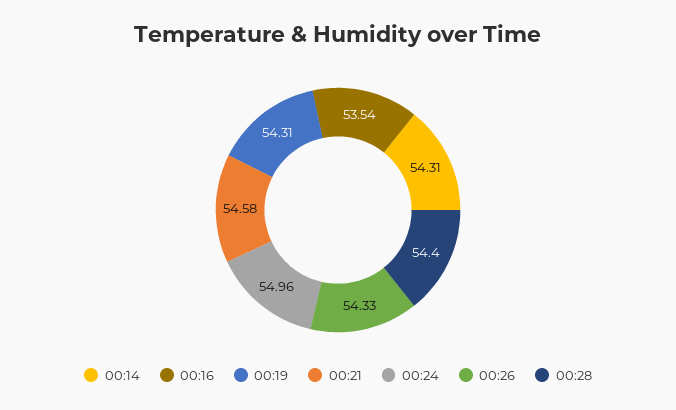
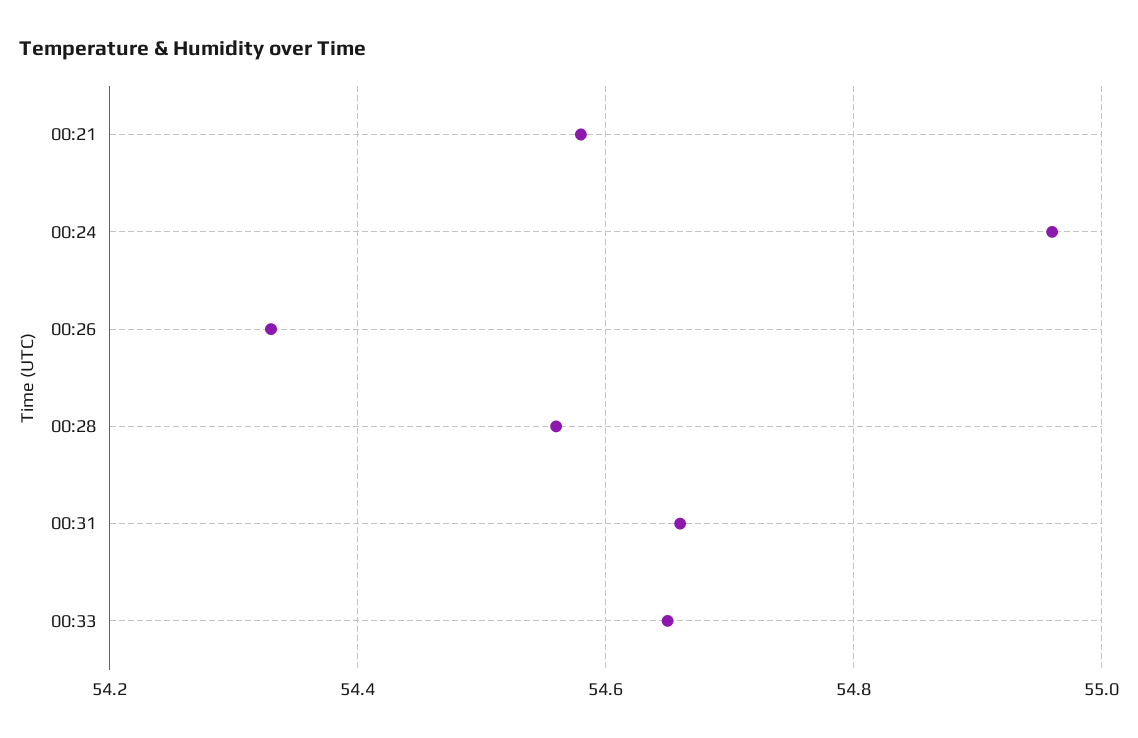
00:14: 54.31 -> none
00:16: 53.54 -> none
00:19: 54.31 -> none
00:28: 54.4 -> 54.55
00:31: none -> 54.65
00:33: none -> 54.65

